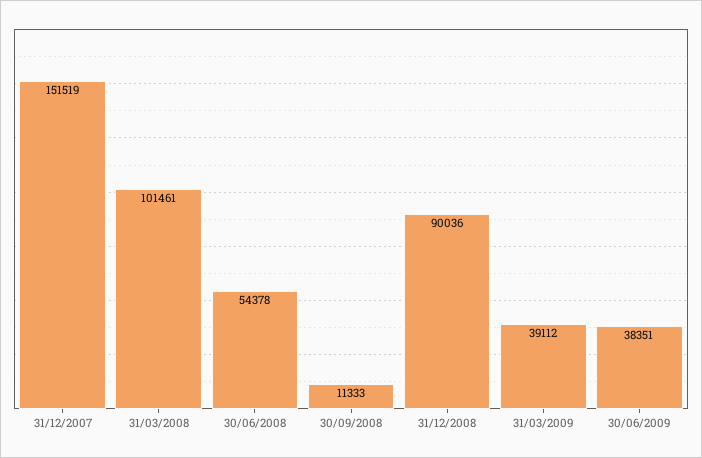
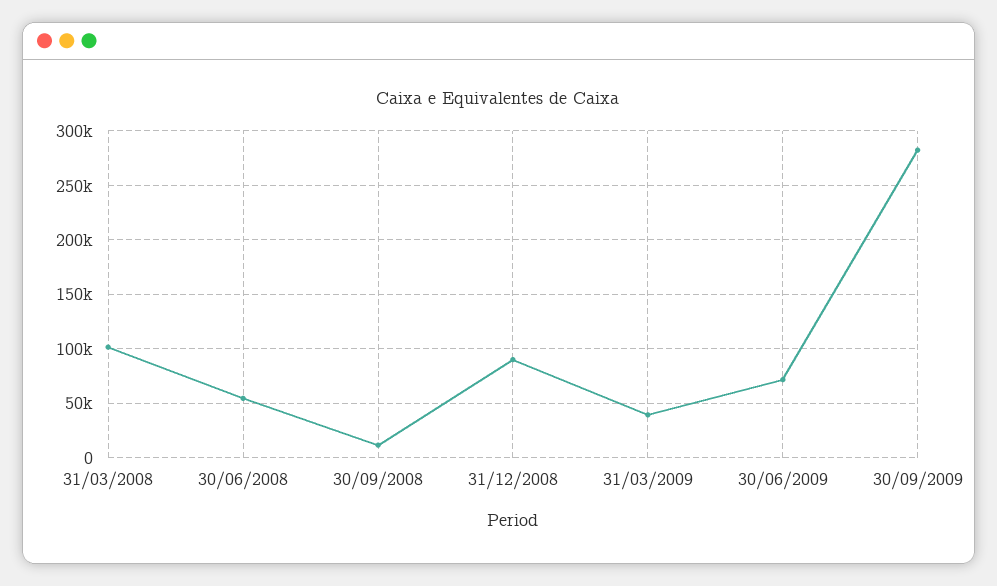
31/12/2007: 151519 -> none
30/06/2009: 38351 -> 70000
30/09/2009: none -> 280000

